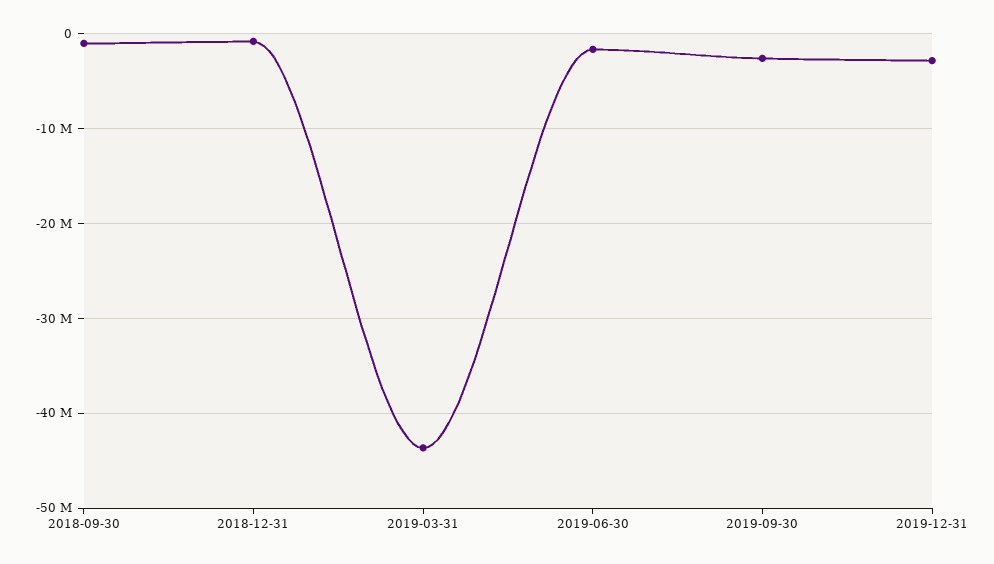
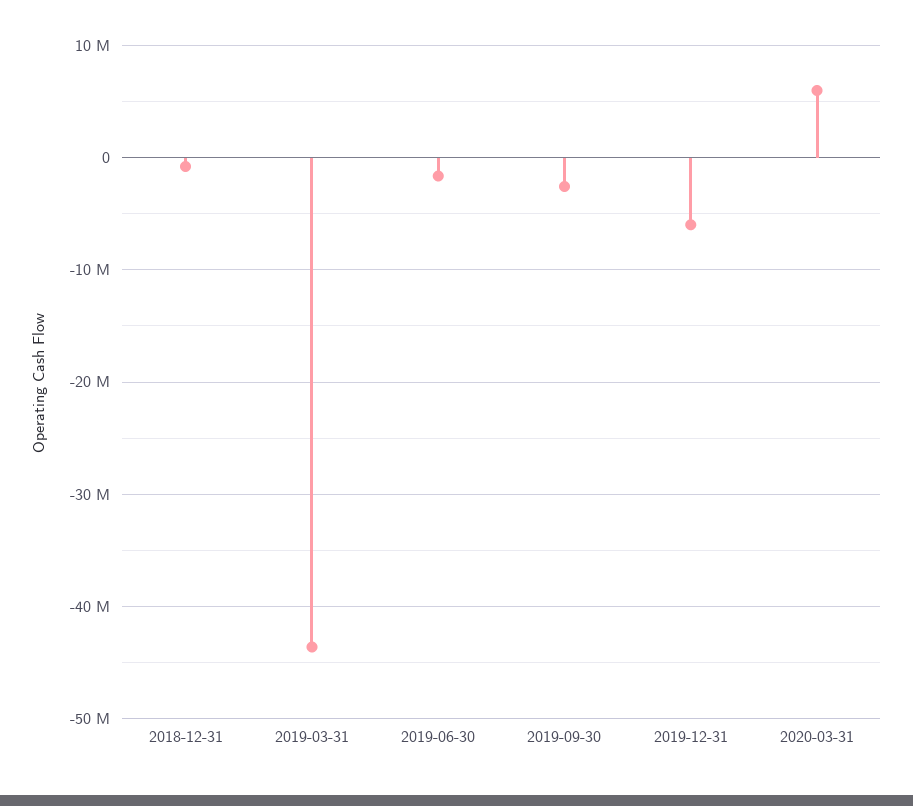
2018-09-30: -1000000 -> none
2019-12-31: -3000000 -> -6000000
2020-03-31: none -> 6000000

